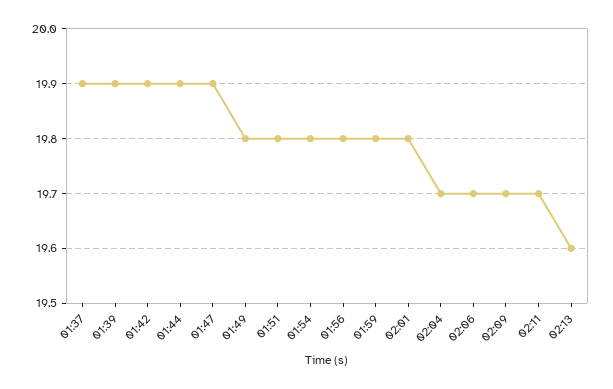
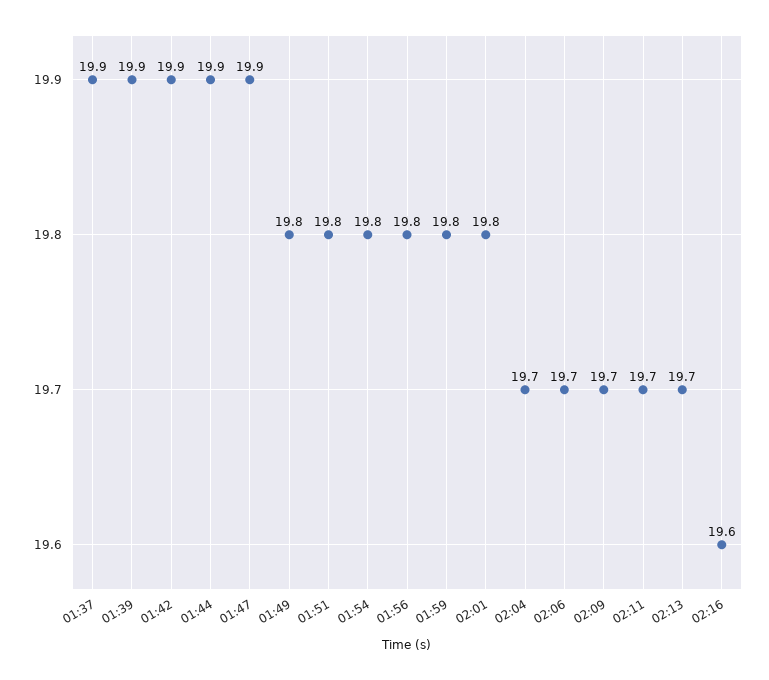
02:13: 19.6 -> 19.7
02:16: none -> 19.6

